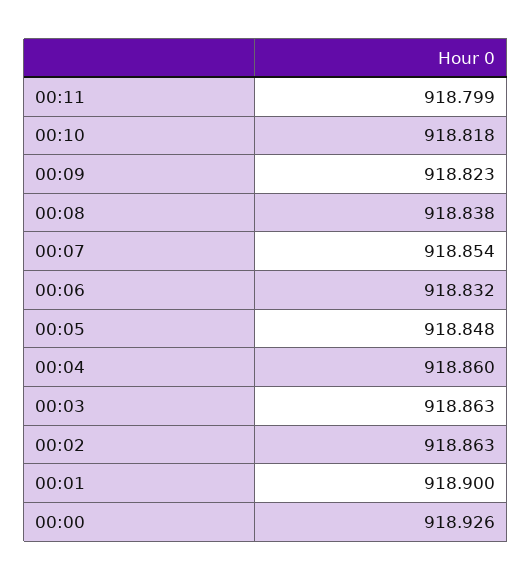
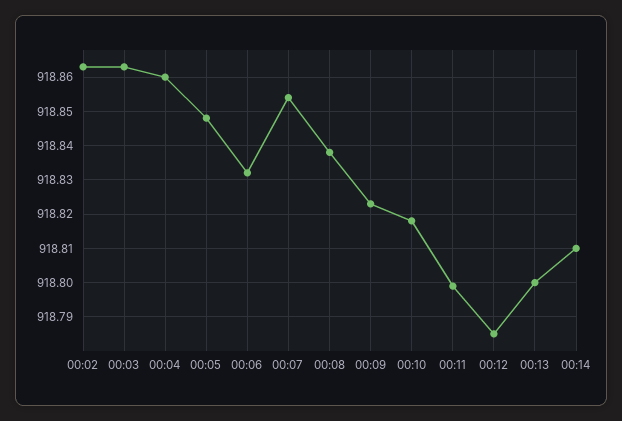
00:01: 918.9 -> none
00:00: 918.926 -> none
00:12: none -> 918.785
00:13: none -> 918.8
00:14: none -> 918.81

